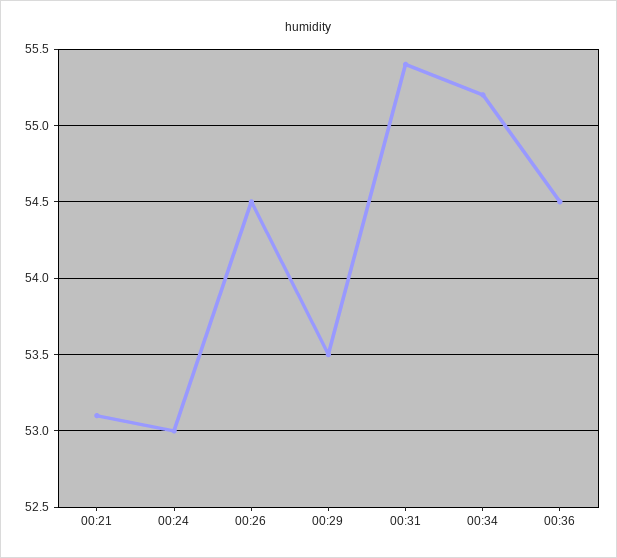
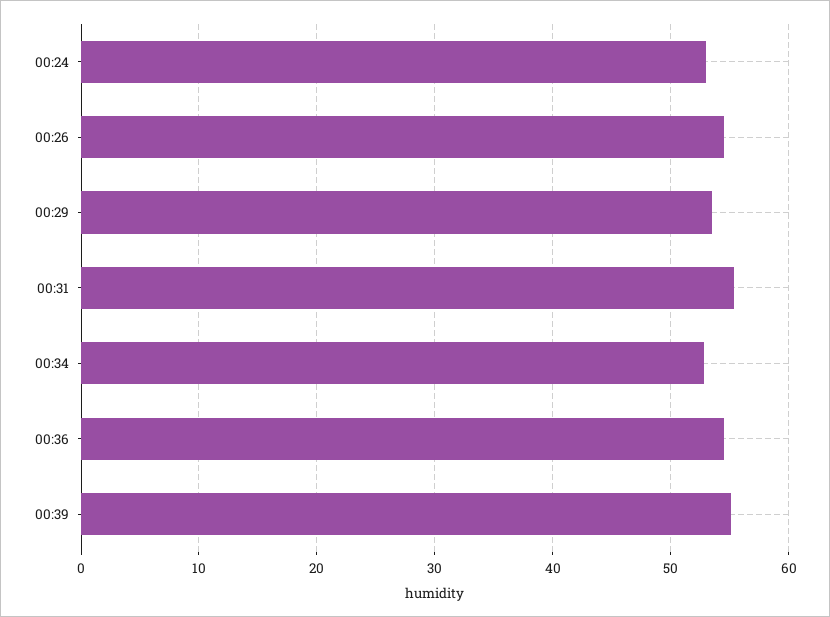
00:21: 53.1 -> none
00:34: 55.2 -> 53
00:39: none -> 55

